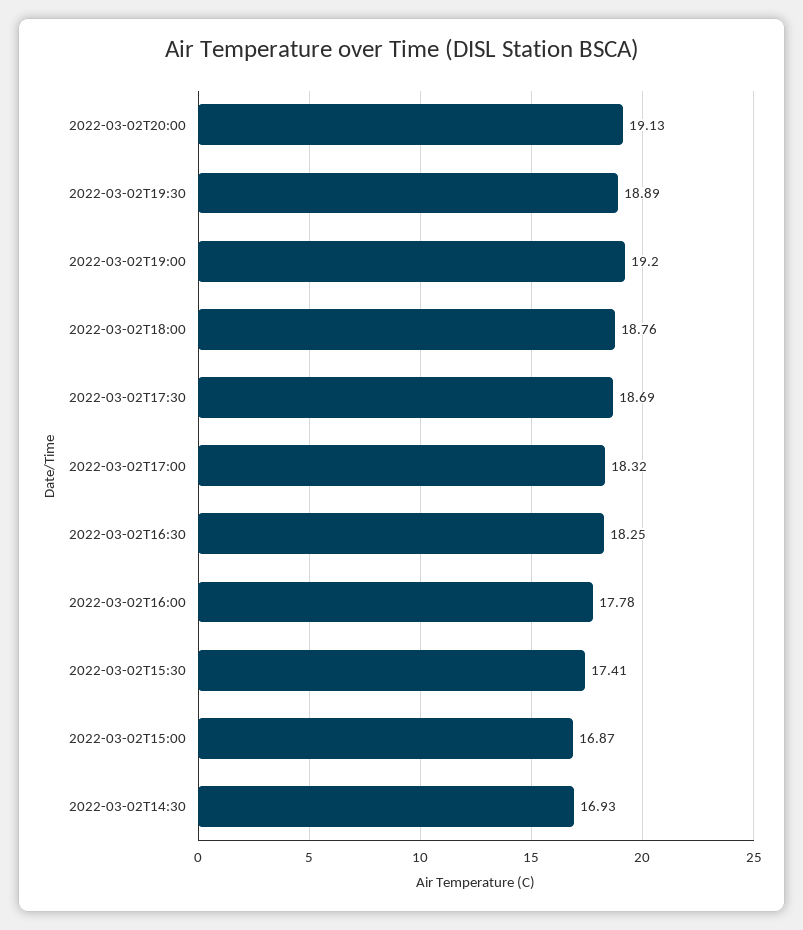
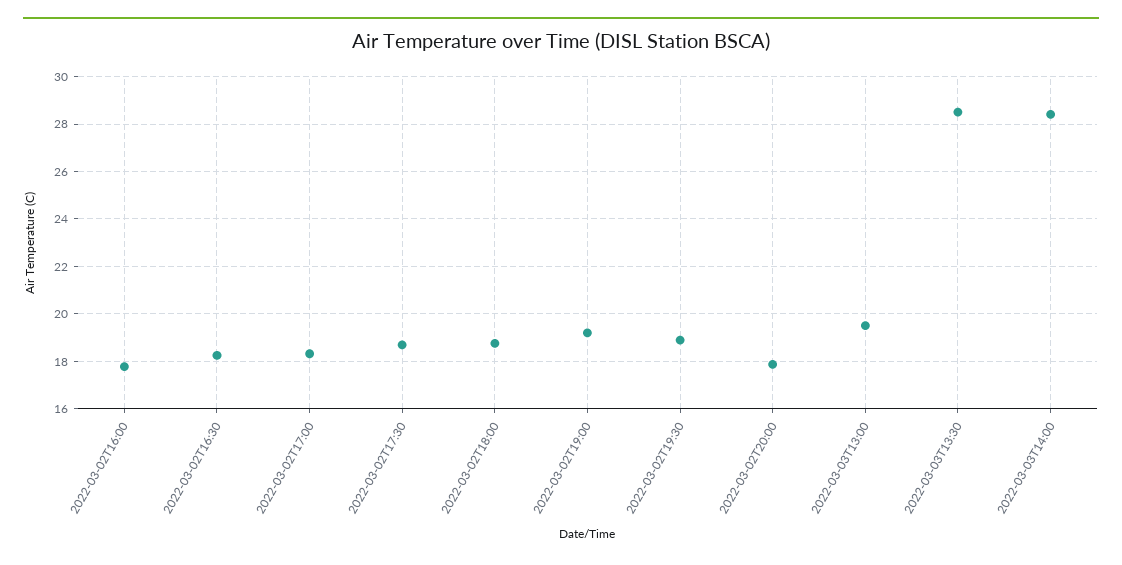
2022-03-02T20:00: 19.13 -> 18
2022-03-02T15:30: 17.41 -> none
2022-03-02T15:00: 16.87 -> none
2022-03-02T14:30: 16.93 -> none
2022-03-03T13:00: none -> 19.5
2022-03-03T13:30: none -> 28.5
2022-03-03T14:00: none -> 28.5

